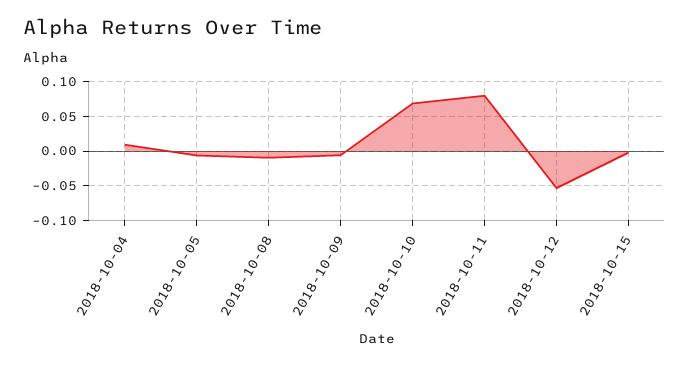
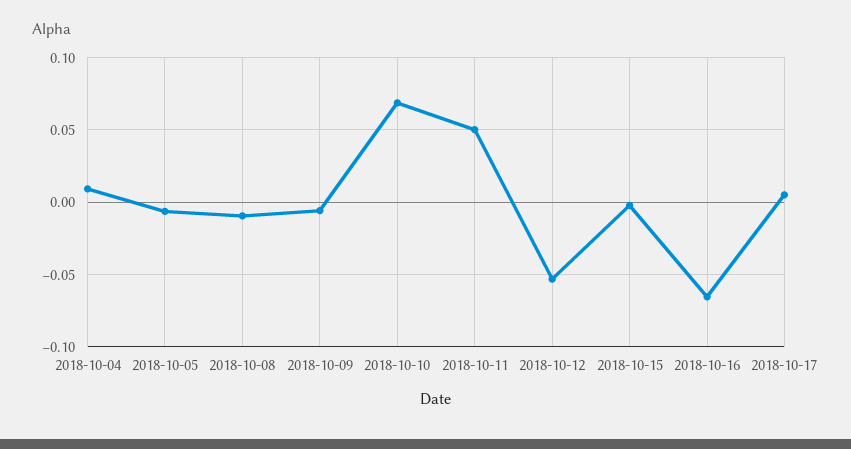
2018-10-11: 0.08 -> 0.05
2018-10-16: none -> -0.065
2018-10-17: none -> 0.005

